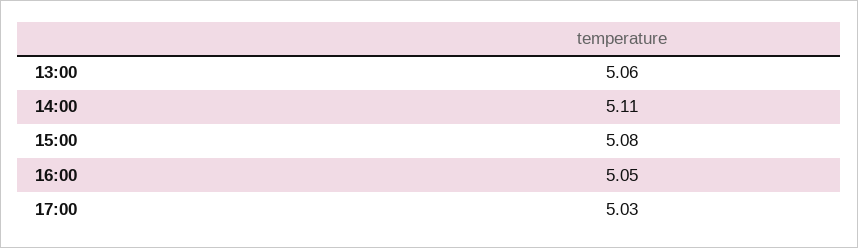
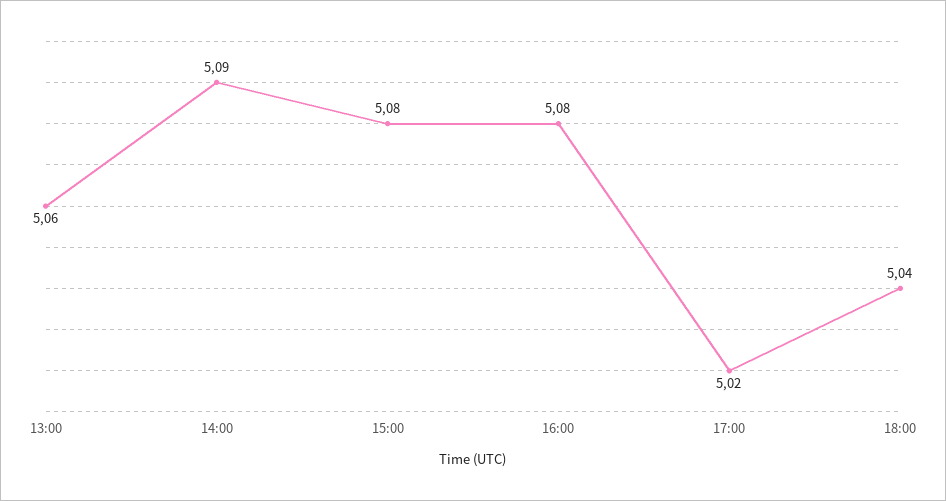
14:00: 5.11 -> 5.09
16:00: 5.05 -> 5.08
17:00: 5.03 -> 5.02
18:00: none -> 5.04

